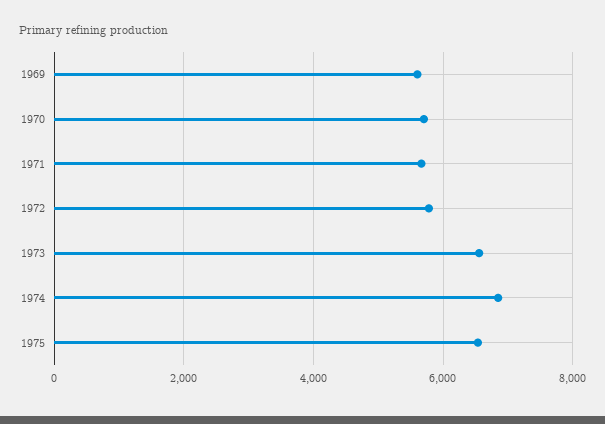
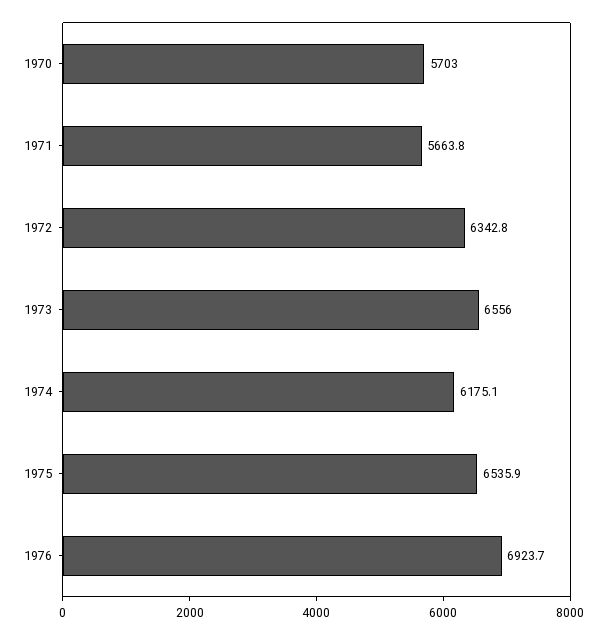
1969: 5600 -> none
1972: 5800 -> 6342.8
1974: 6800 -> 6175.1
1976: none -> 6923.7

